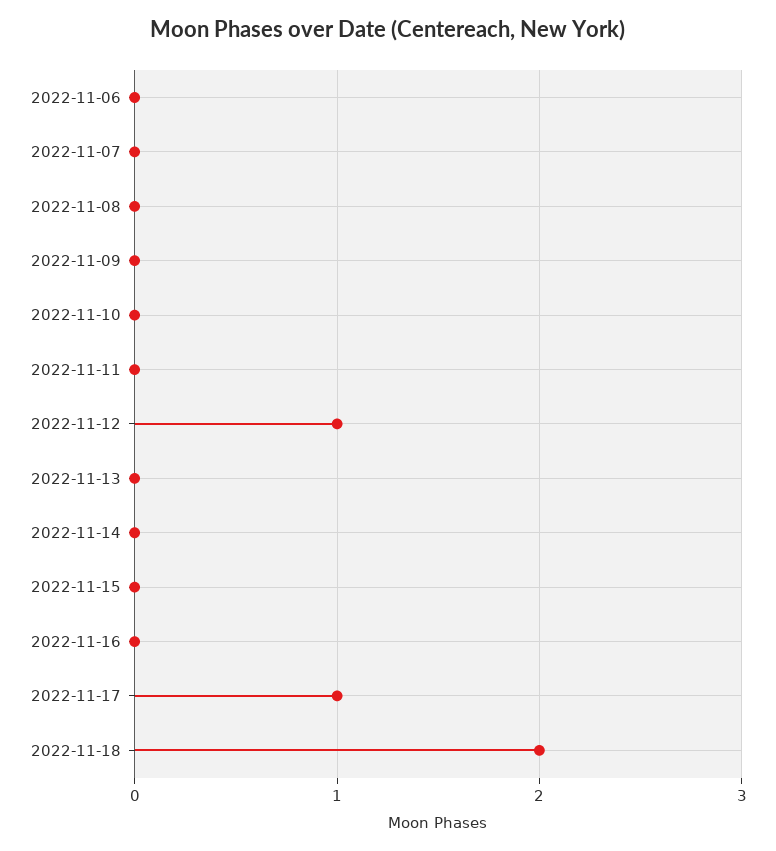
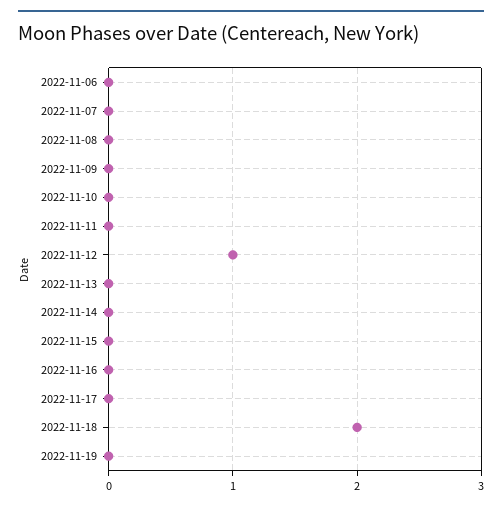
2022-11-17: 1 -> 0
2022-11-19: none -> 0

